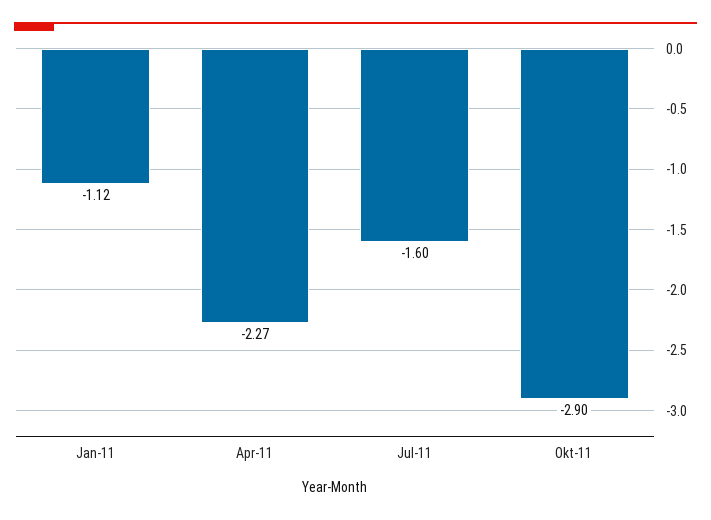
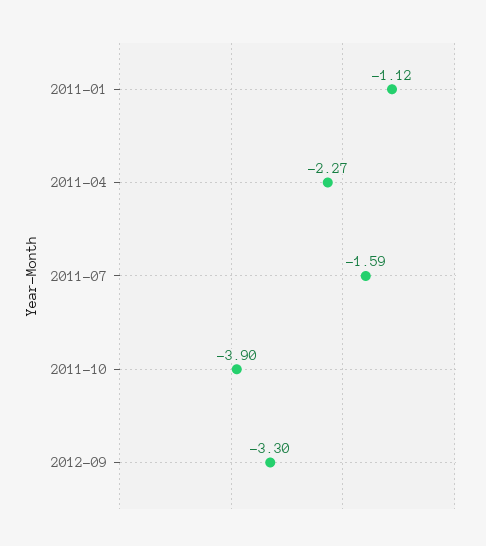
Jul-11: -1.6 -> -1.59
Okt-11: -2.9 -> -3.9
2012-09: none -> -3.3

